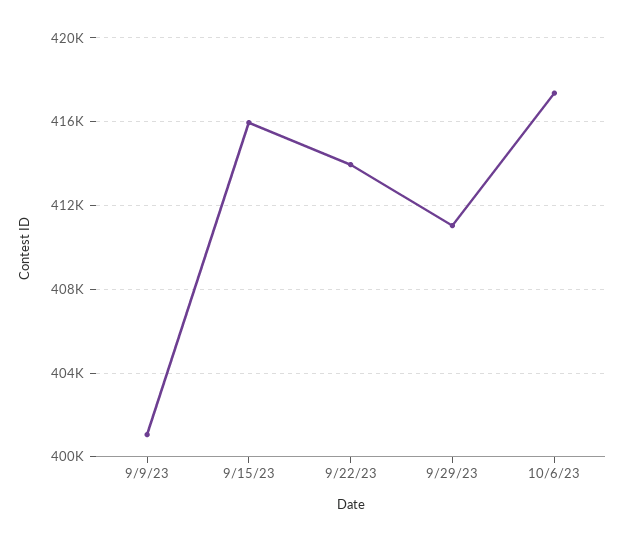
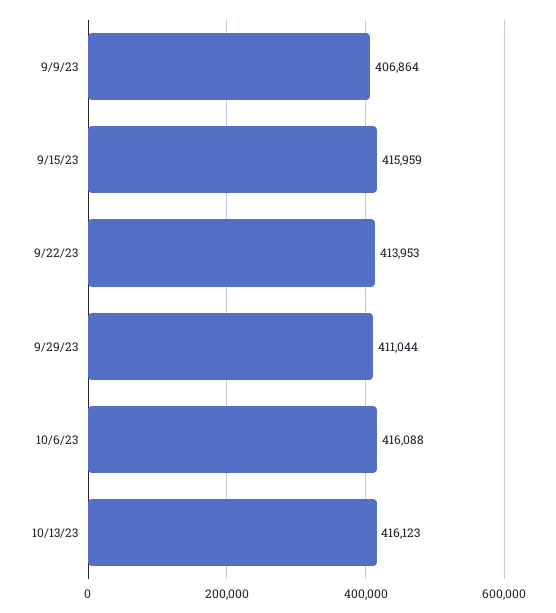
9/9/23: 401000 -> 406864
10/6/23: 417500 -> 416088
10/13/23: none -> 416123

